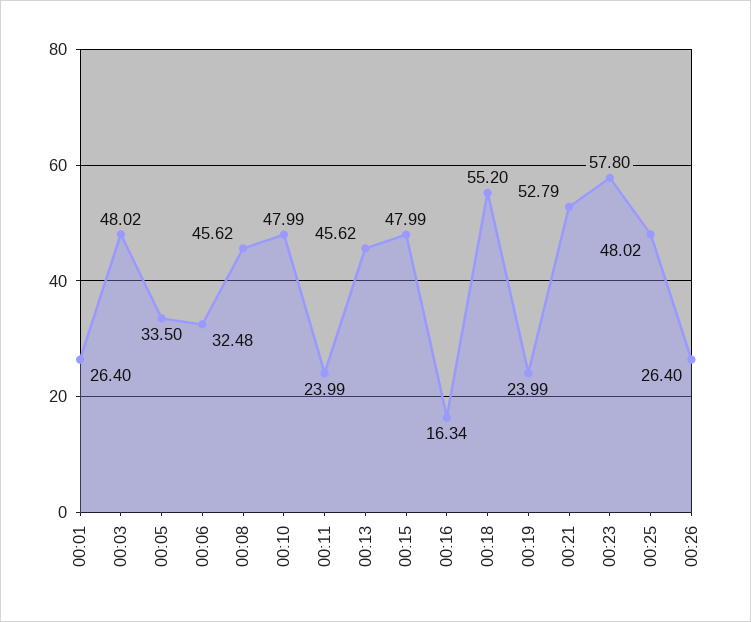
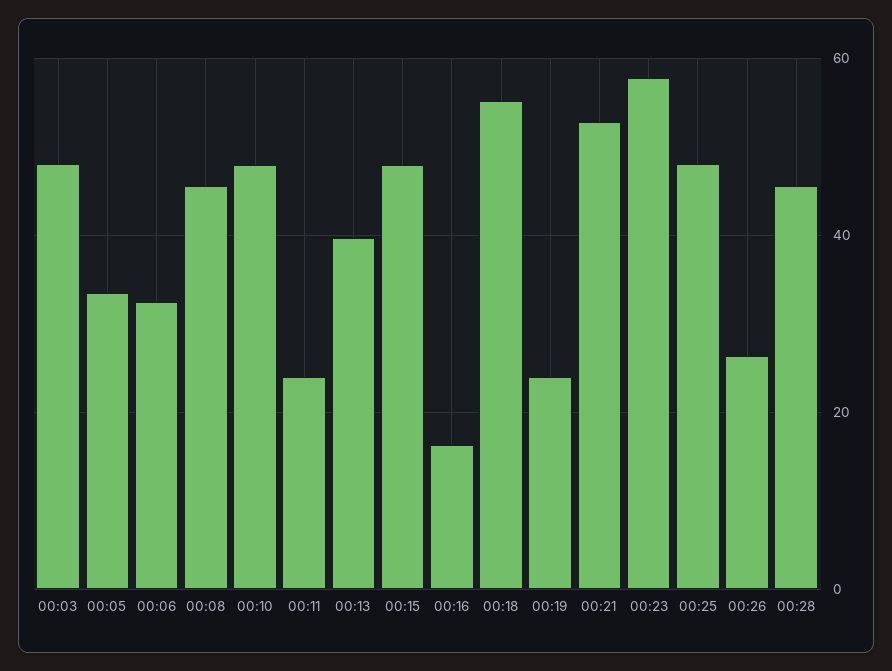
00:01: 26.4 -> none
00:13: 45.62 -> 40
00:28: none -> 46

